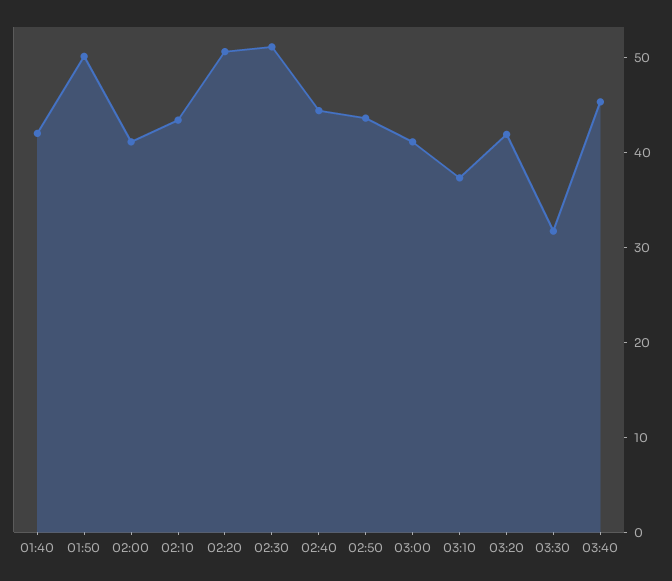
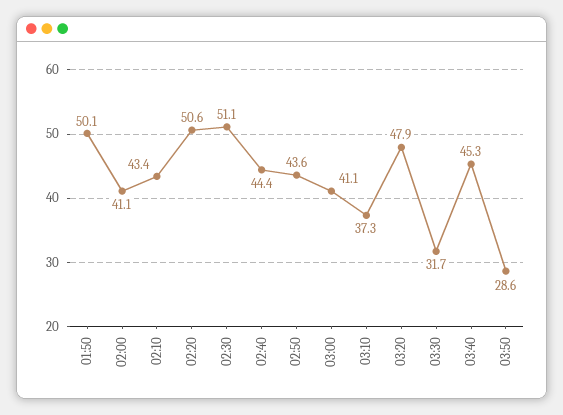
01:40: 42 -> none
03:20: 42 -> 47.9
03:50: none -> 28.6

